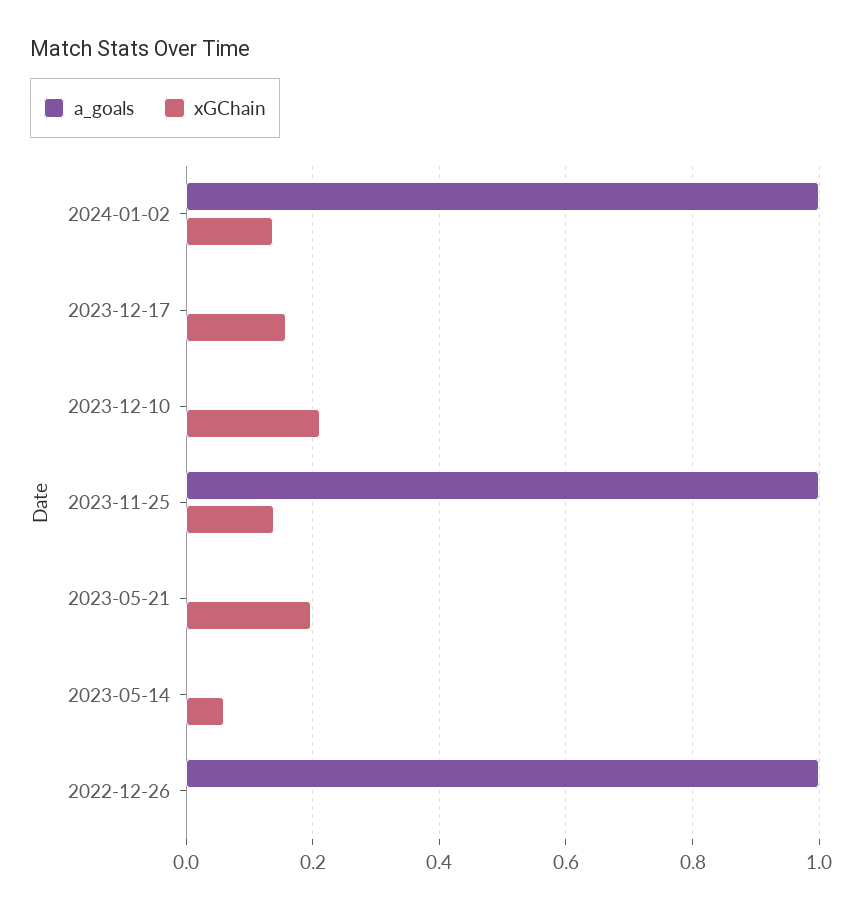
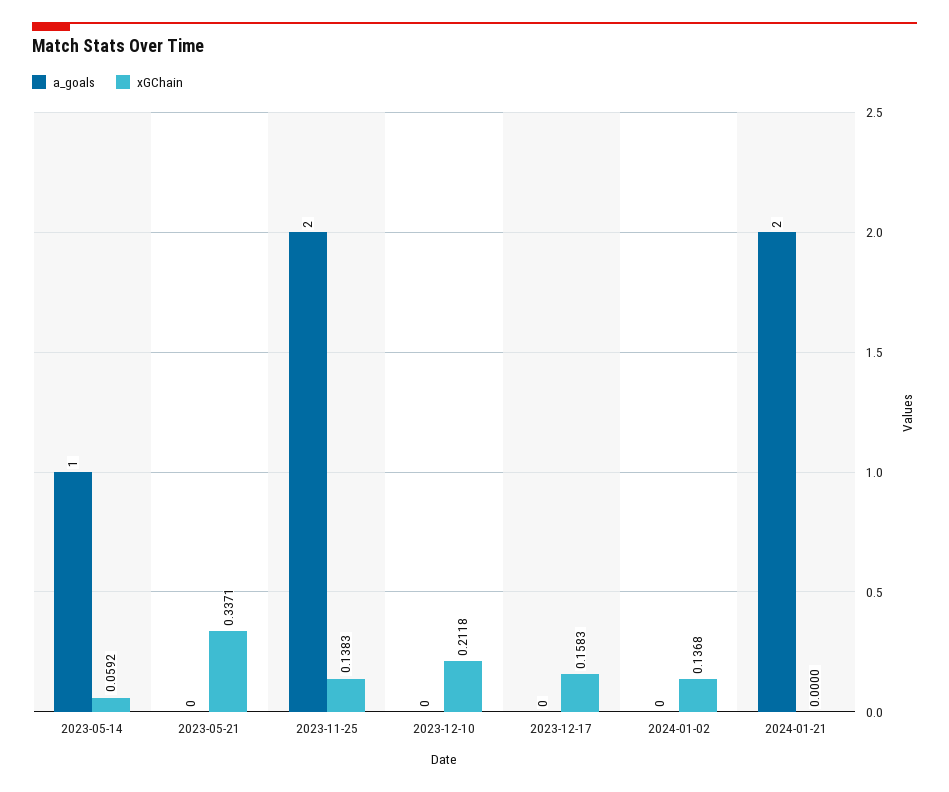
a_goals, 2024-01-02: 1 -> 0
a_goals, 2023-11-25: 1 -> 2
xGChain, 2023-05-21: 0.2 -> 0.3371
a_goals, 2023-05-14: 0 -> 1
a_goals, 2022-12-26: 1 -> none
xGChain, 2022-12-26: 0 -> none
a_goals, 2024-01-21: none -> 2
xGChain, 2024-01-21: none -> 0

